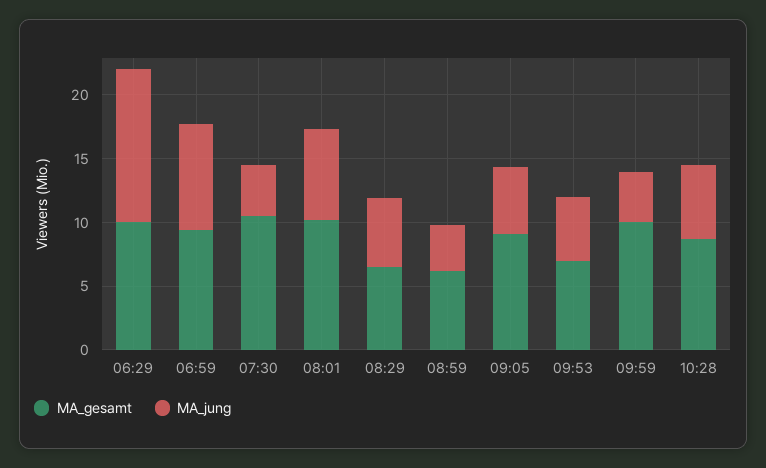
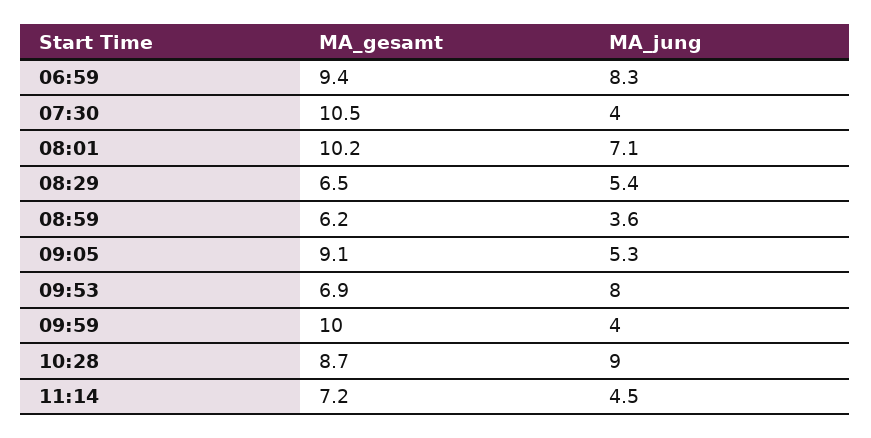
MA_gesamt, 06:29: 10 -> none
MA_jung, 06:29: 12 -> none
MA_jung, 09:53: 5 -> 8
MA_jung, 10:28: 6 -> 9
MA_gesamt, 11:14: none -> 7.2
MA_jung, 11:14: none -> 4.5

